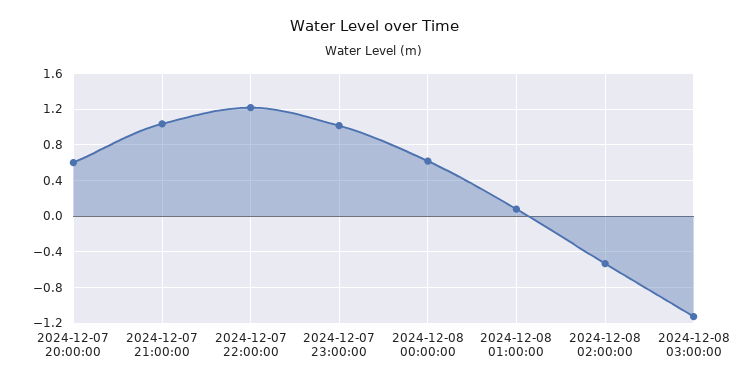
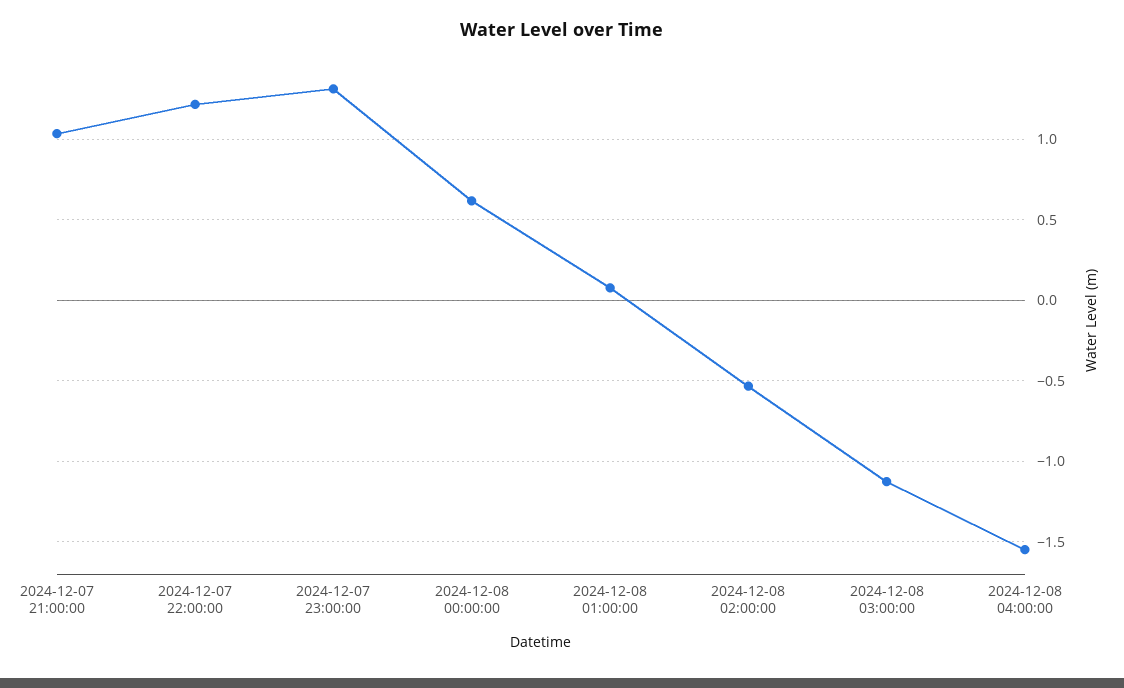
2024-12-07 20:00:00: 0.6 -> none
2024-12-07 23:00:00: 1 -> 1.3
2024-12-08 04:00:00: none -> -1.55

